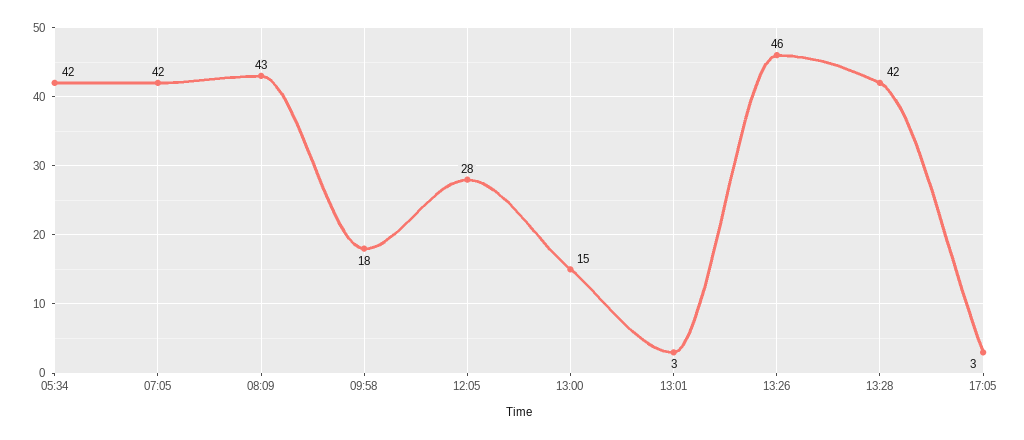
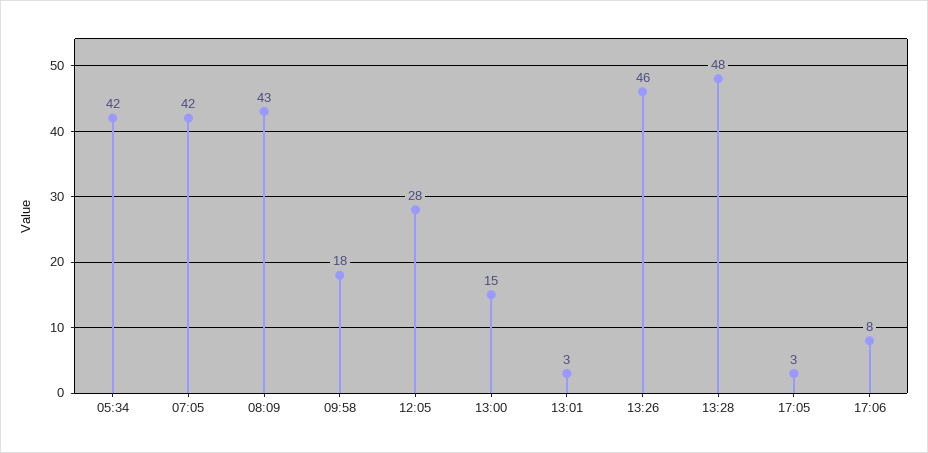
13:28: 42 -> 48
17:06: none -> 8

